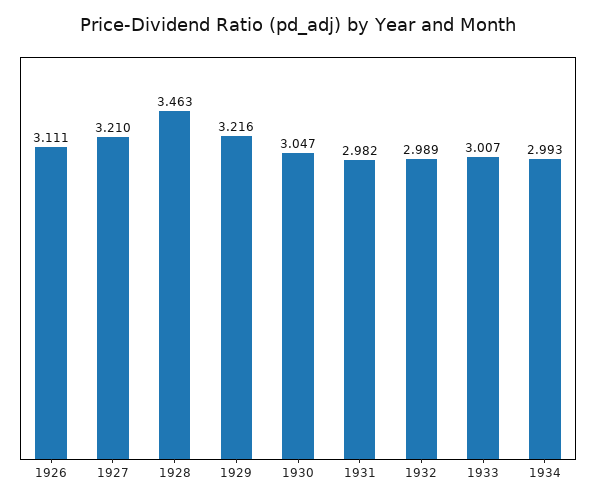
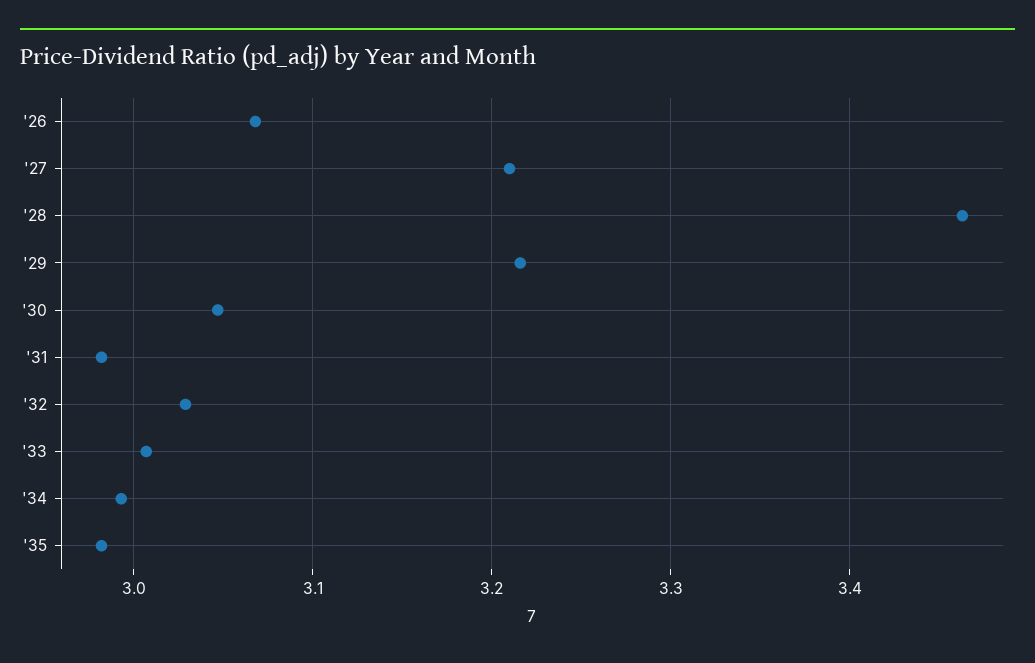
1926: 3.111 -> 3.07
1932: 2.989 -> 3.03
'35: none -> 2.98

